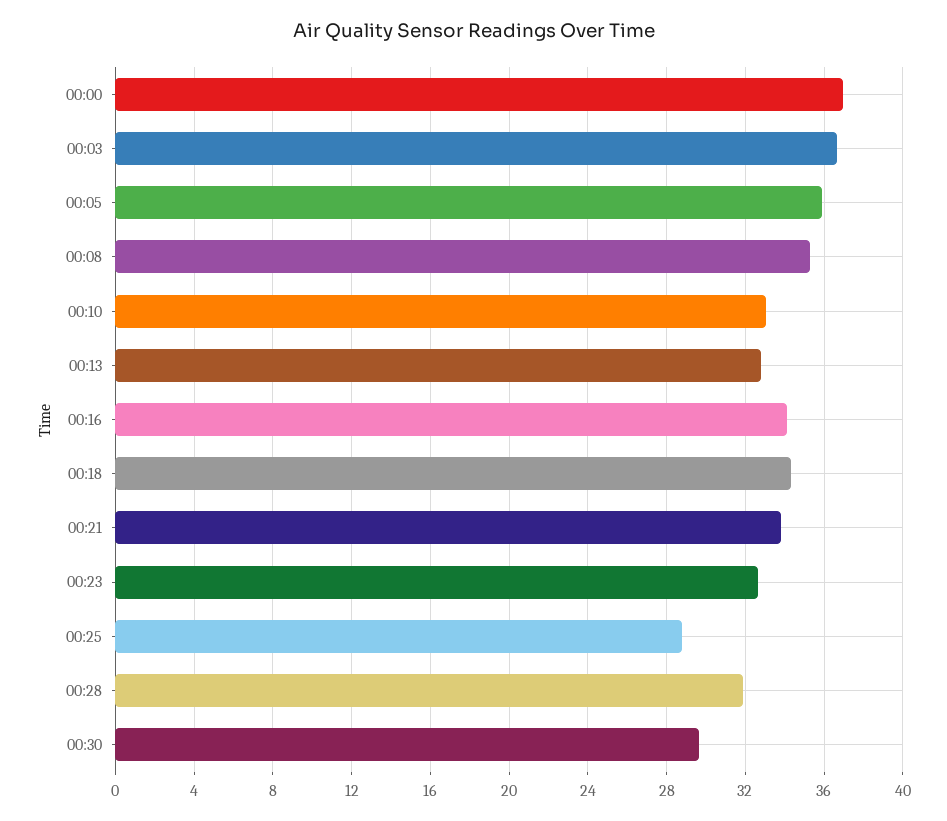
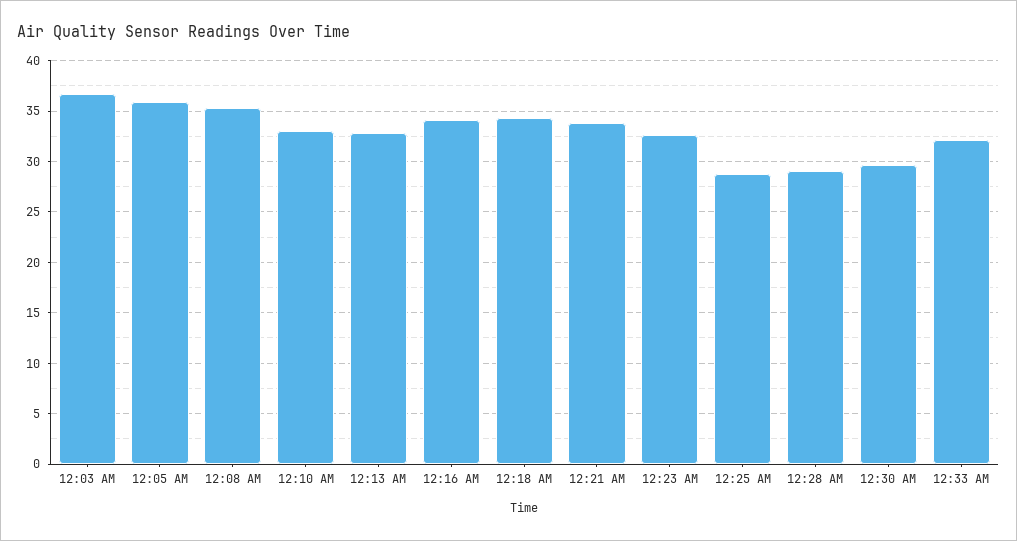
00:00: 37 -> none
00:28: 32 -> 29
12:33 AM: none -> 32

